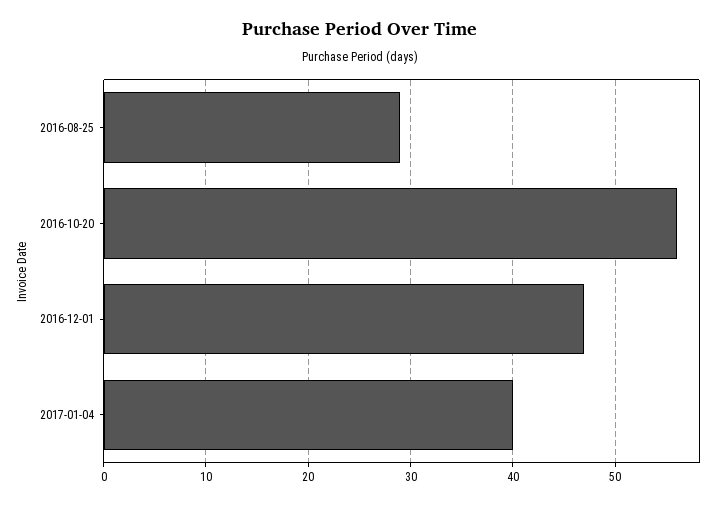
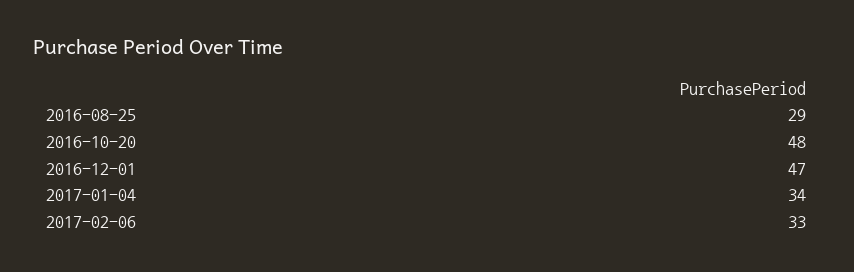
2016-10-20: 56 -> 48
2017-01-04: 40 -> 34
2017-02-06: none -> 33

